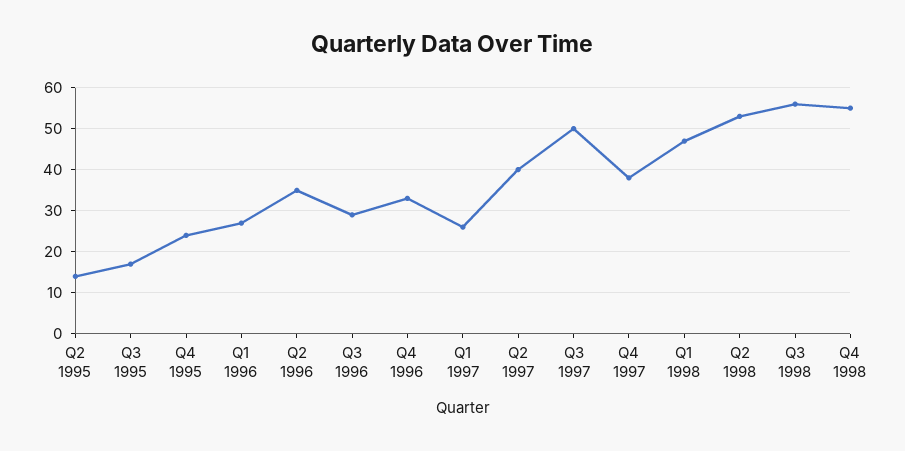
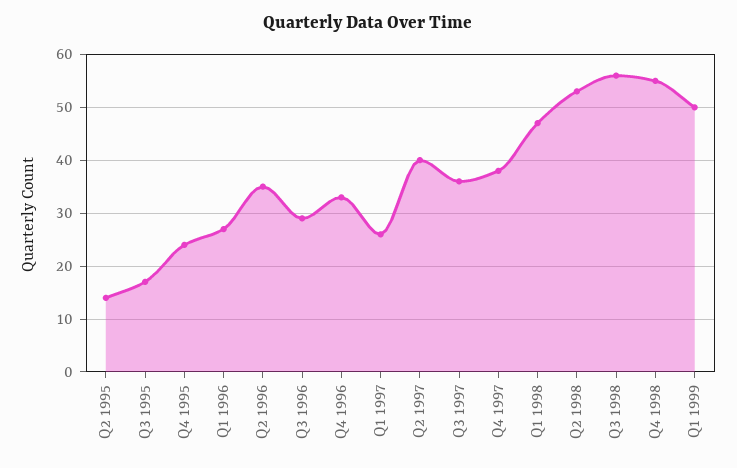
Q3 1997: 50 -> 35
Q1 1999: none -> 50

